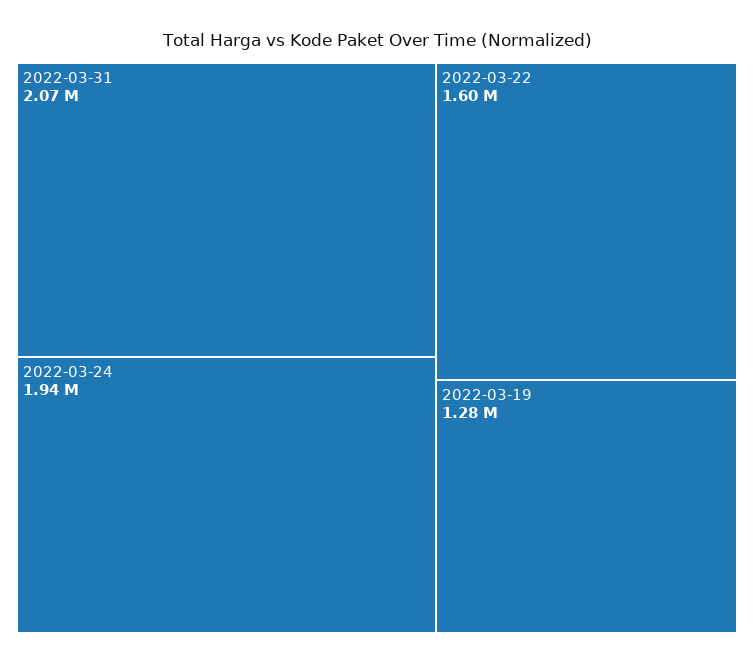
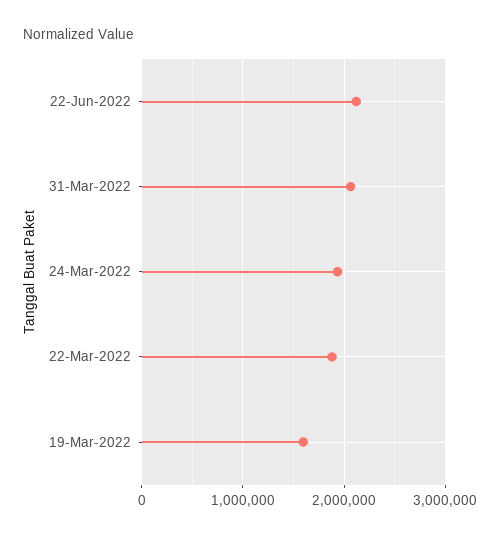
2022-03-22: 1600000 -> 1900000
2022-03-19: 1280000 -> 1600000
22-Jun-2022: none -> 2100000

